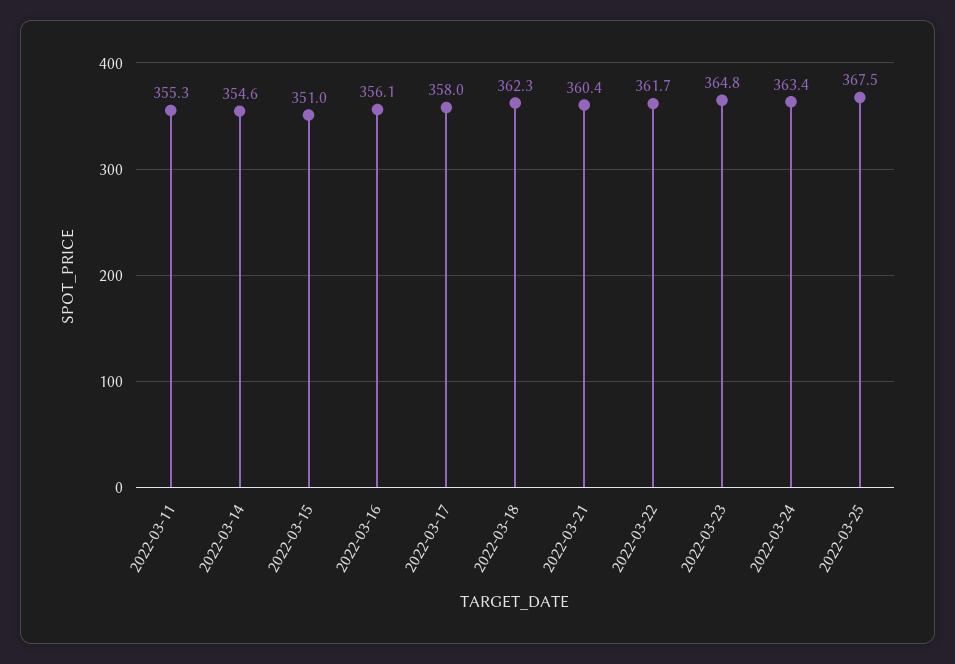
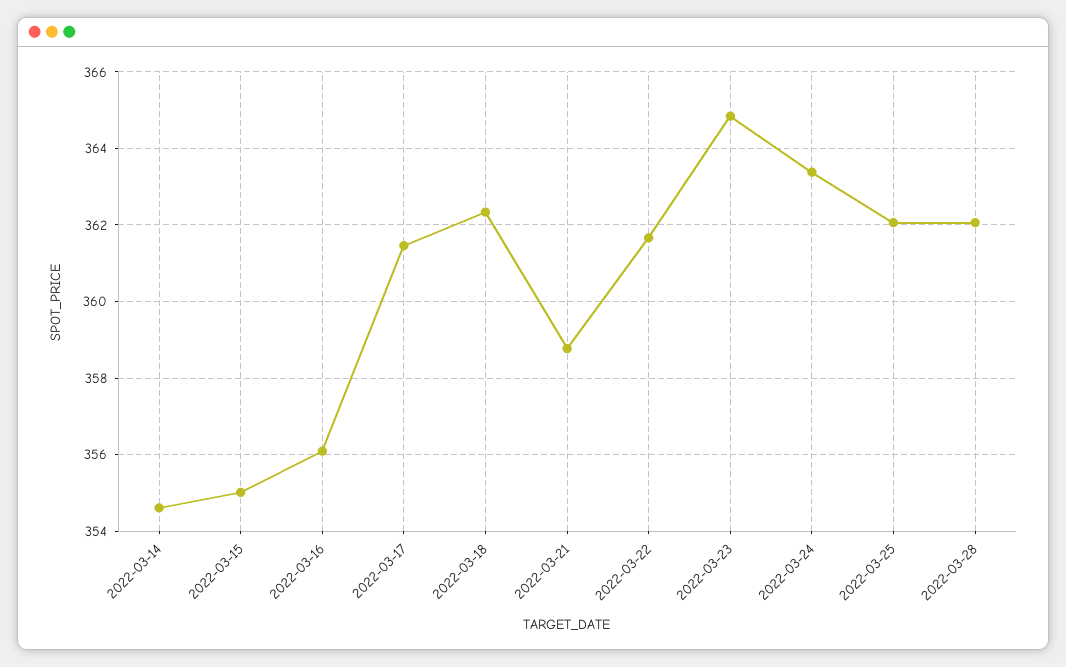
2022-03-11: 355.3 -> none
2022-03-15: 351 -> 355
2022-03-17: 358 -> 361.4
2022-03-21: 360.4 -> 358.8
2022-03-25: 367.5 -> 362
2022-03-28: none -> 362

